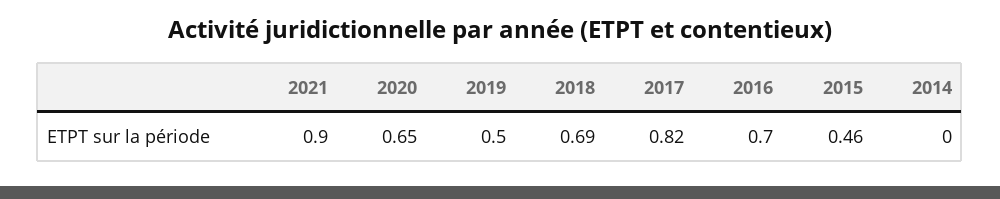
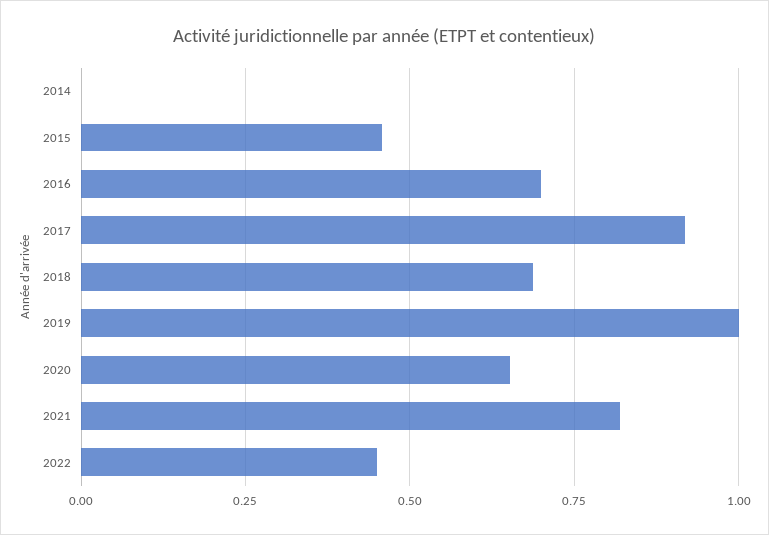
2021: 0.9 -> 0.825
2019: 0.5 -> 1
2017: 0.82 -> 0.925
2022: none -> 0.45

